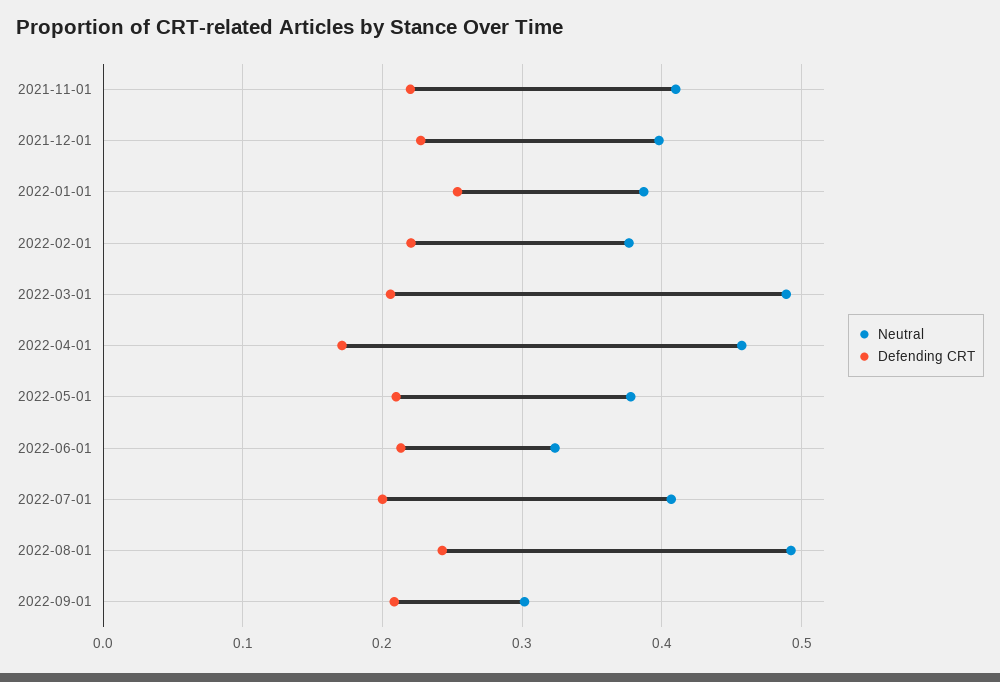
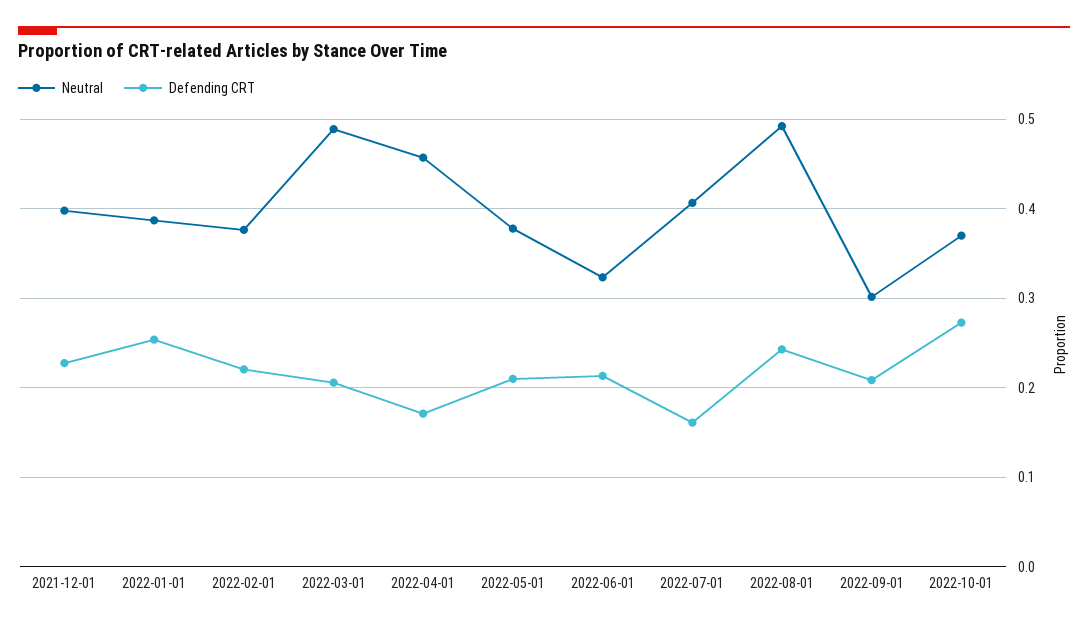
Neutral, 2021-11-01: 0.41 -> none
Defending CRT, 2021-11-01: 0.22 -> none
Defending CRT, 2022-07-01: 0.2 -> 0.16
Neutral, 2022-10-01: none -> 0.37
Defending CRT, 2022-10-01: none -> 0.27

